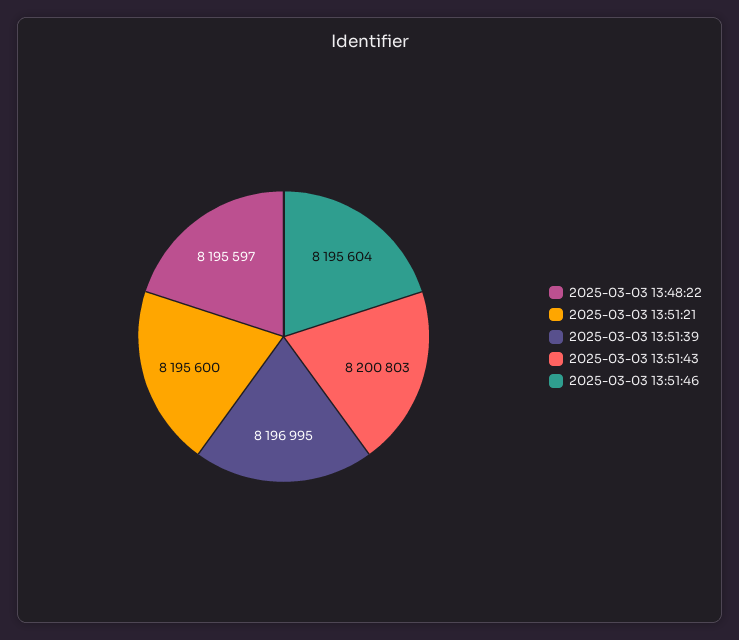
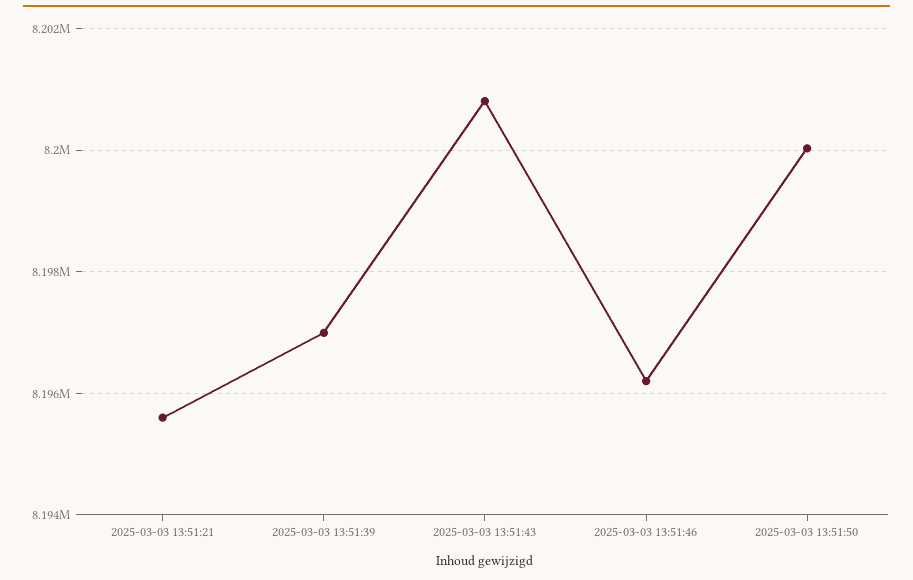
2025-03-03 13:48:22: 8195597 -> none
2025-03-03 13:51:46: 8195604 -> 8196200
2025-03-03 13:51:50: none -> 8200000

